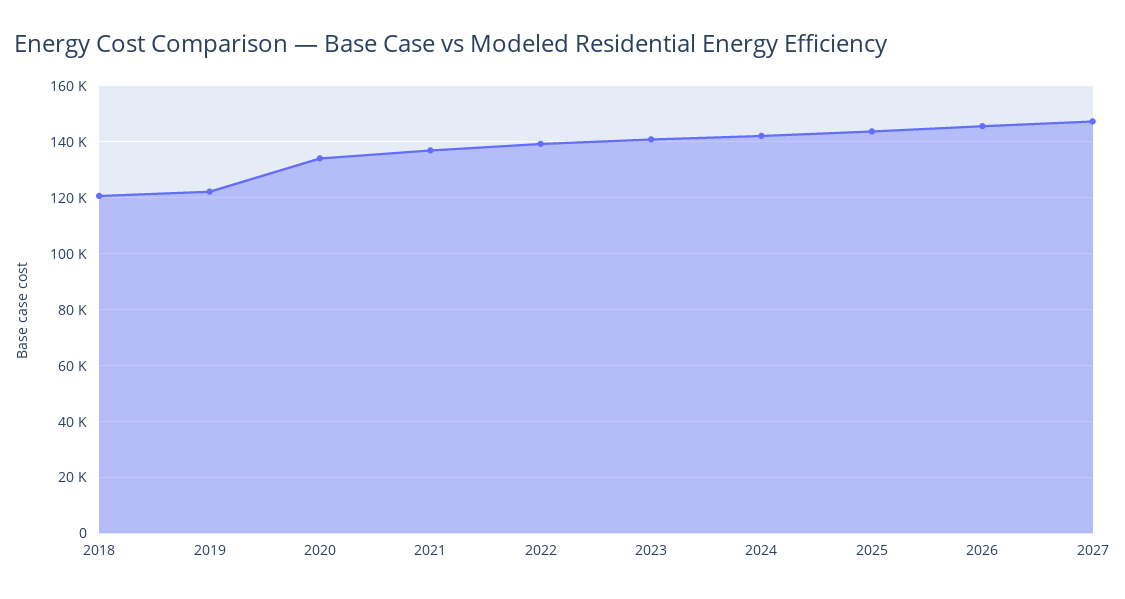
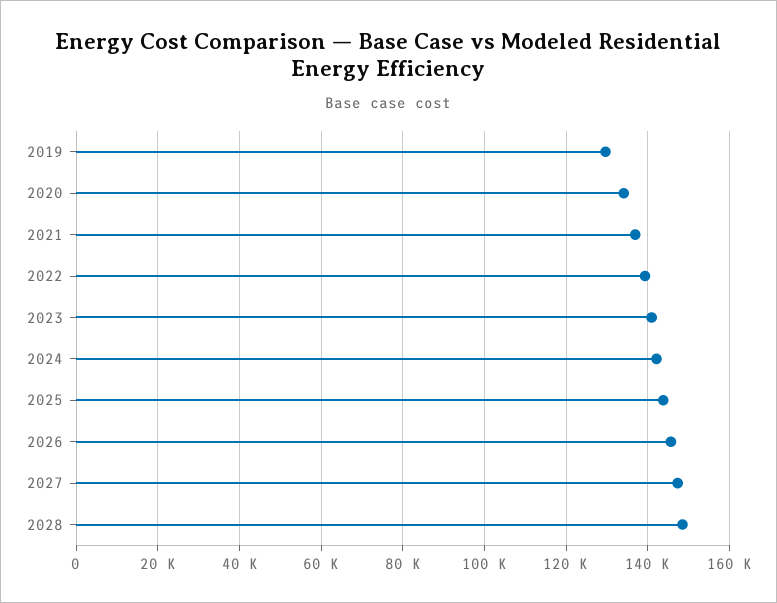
2018: 120000 -> none
2019: 122500 -> 130000
2028: none -> 148000

